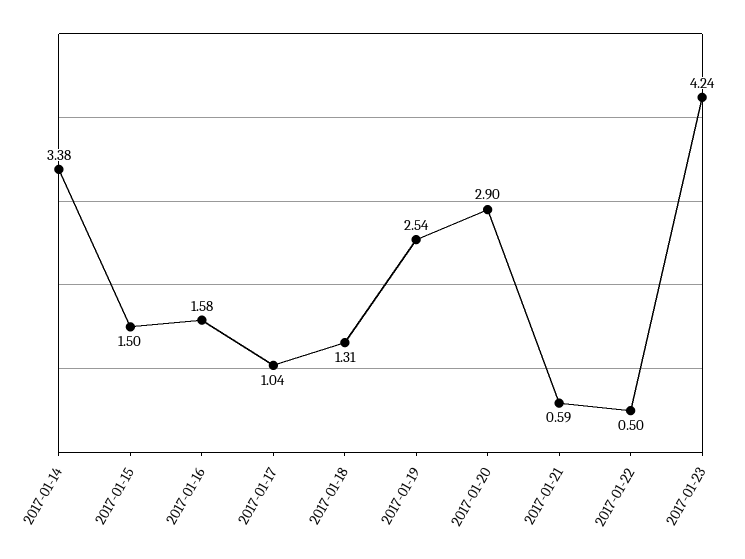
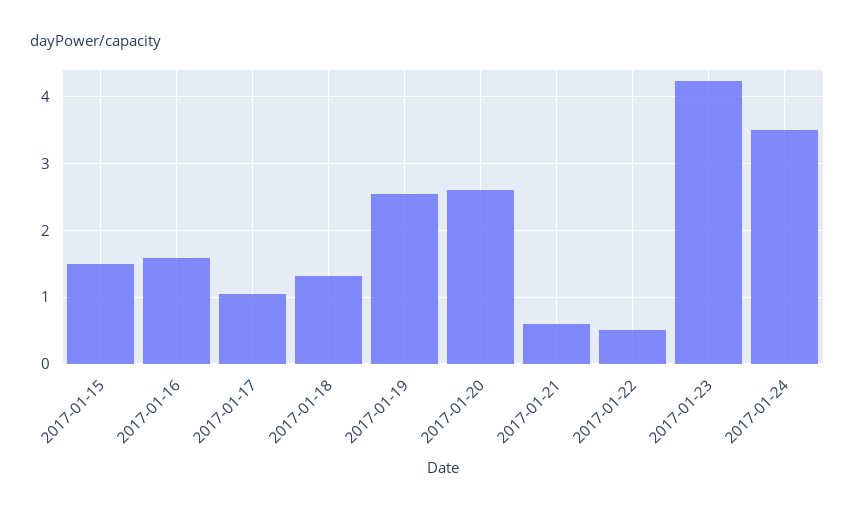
2017-01-14: 3.38 -> none
2017-01-20: 2.9 -> 2.6
2017-01-24: none -> 3.5

